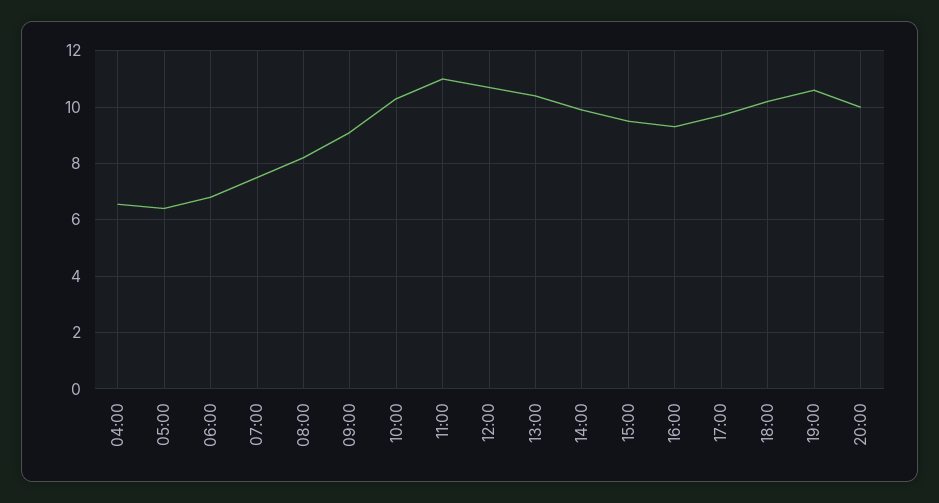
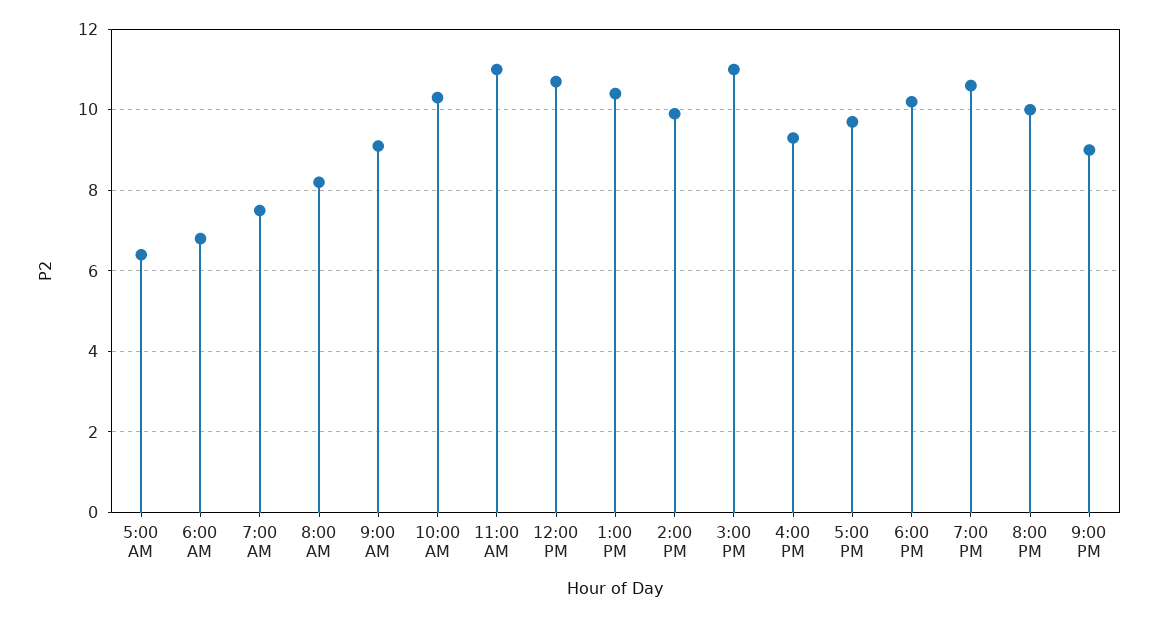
04:00: 6.5 -> none
15:00: 9.5 -> 11
9:00 PM: none -> 9

